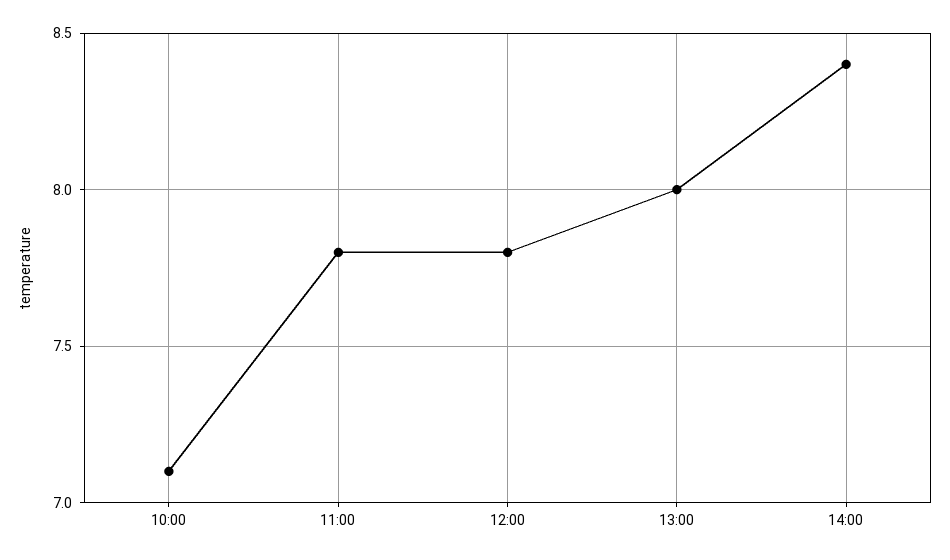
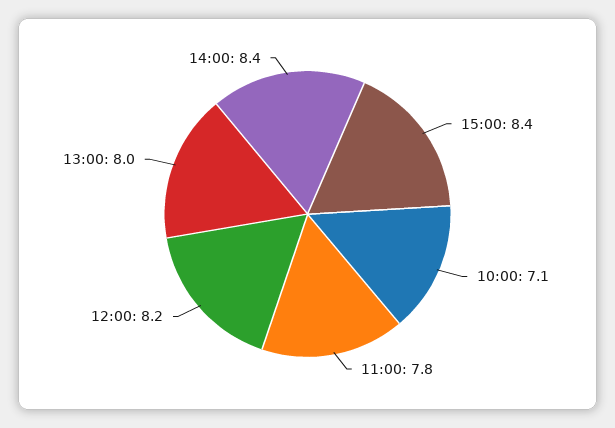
12:00: 7.8 -> 8.2
15:00: none -> 8.4

